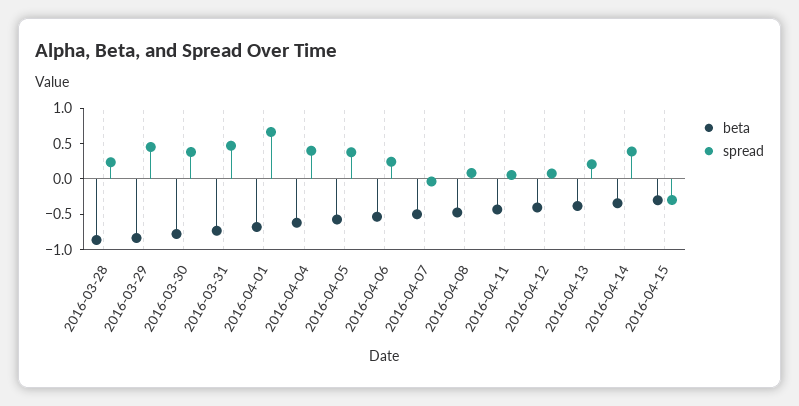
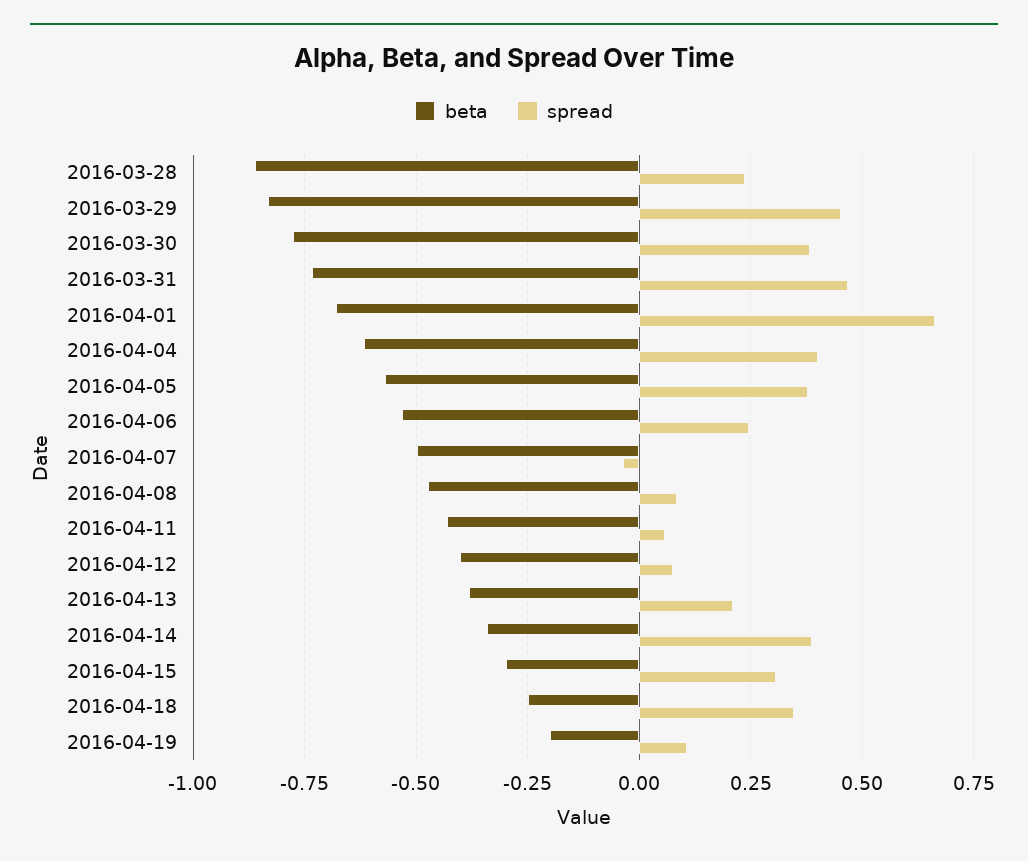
spread, 2016-04-15: -0.25 -> 0.3
beta, 2016-04-18: none -> -0.25
spread, 2016-04-18: none -> 0.35
beta, 2016-04-19: none -> -0.2
spread, 2016-04-19: none -> 0.1

